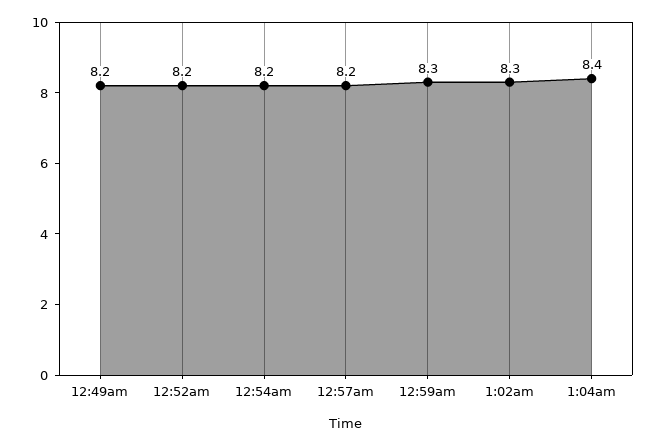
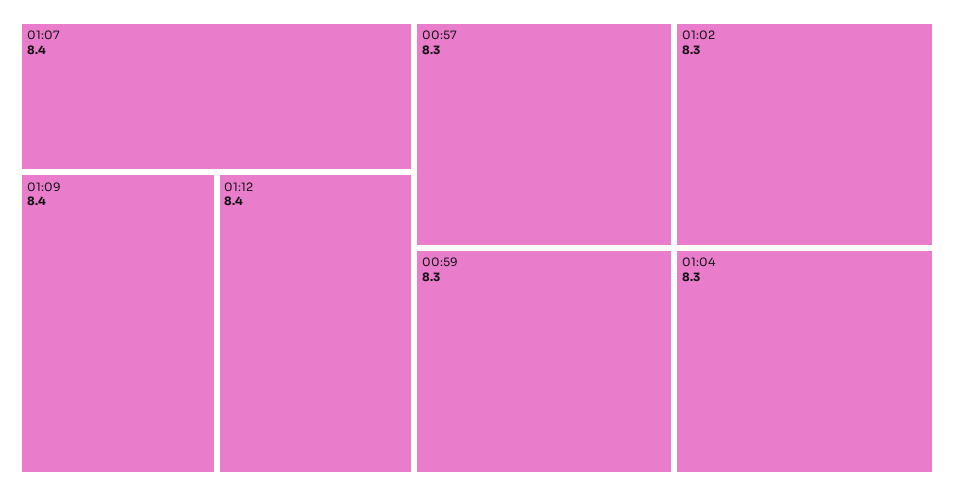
12:49am: 8.2 -> none
12:52am: 8.2 -> none
12:54am: 8.2 -> none
12:57am: 8.2 -> 8.3
1:04am: 8.4 -> 8.3
01:07: none -> 8.4
01:09: none -> 8.4
01:12: none -> 8.4

